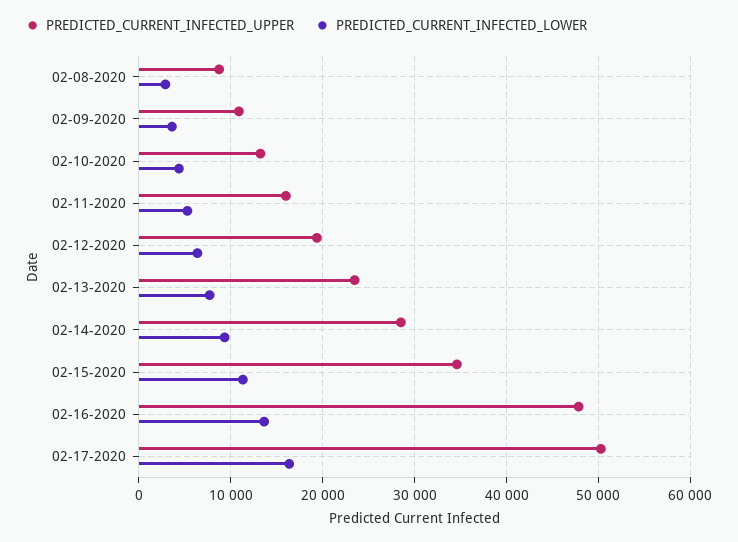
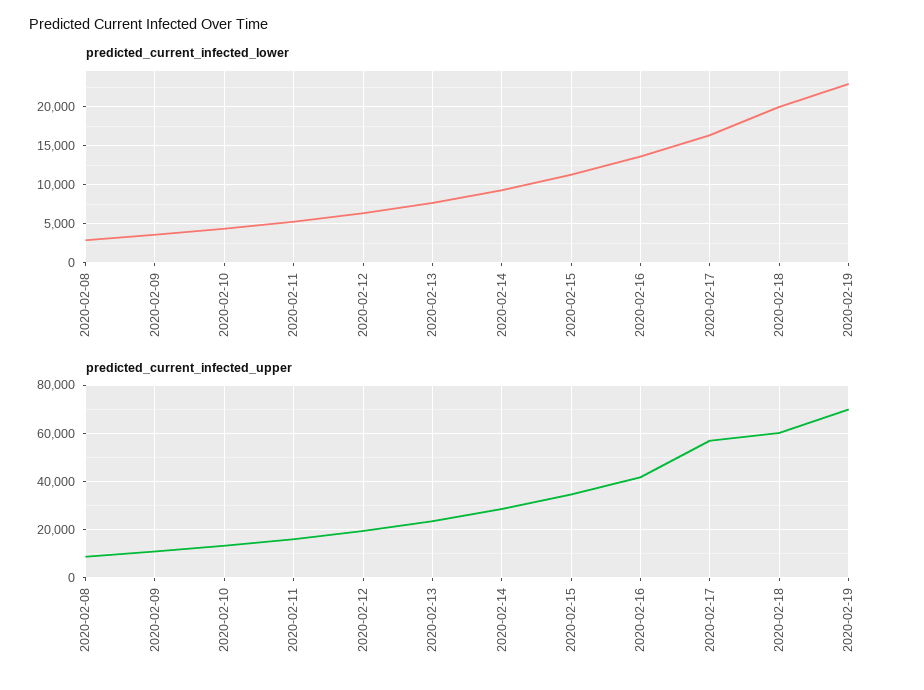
PREDICTED_CURRENT_INFECTED_UPPER, 02-16-2020: 48000 -> 42500
PREDICTED_CURRENT_INFECTED_UPPER, 02-17-2020: 50000 -> 57500
PREDICTED_CURRENT_INFECTED_LOWER, 2020-02-18: none -> 20000
PREDICTED_CURRENT_INFECTED_LOWER, 2020-02-19: none -> 23000
PREDICTED_CURRENT_INFECTED_UPPER, 2020-02-18: none -> 60000
PREDICTED_CURRENT_INFECTED_UPPER, 2020-02-19: none -> 70000

